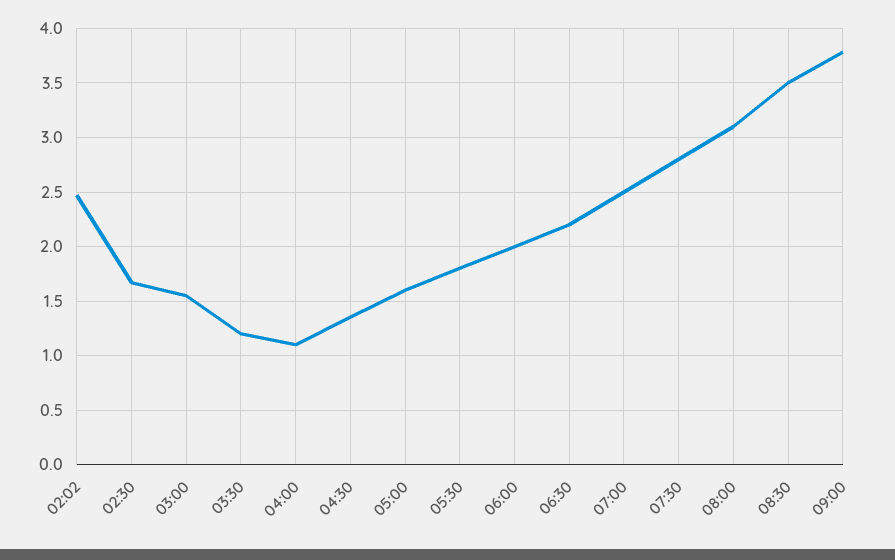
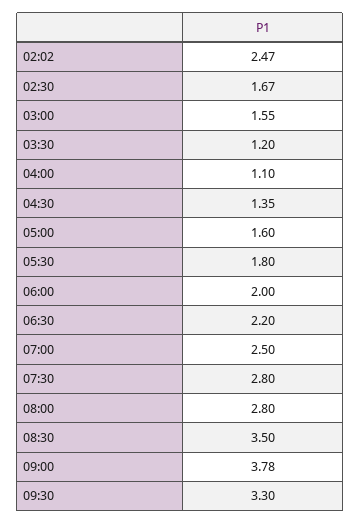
08:00: 3.1 -> 2.8
09:30: none -> 3.3

